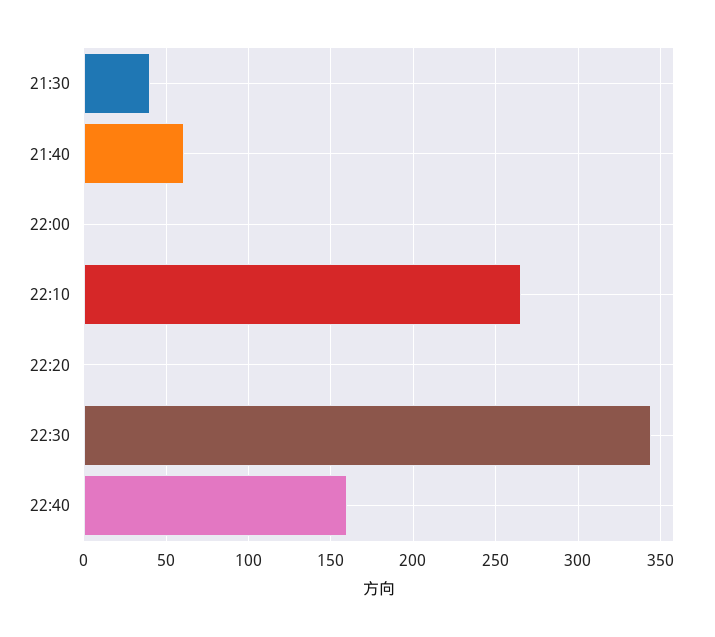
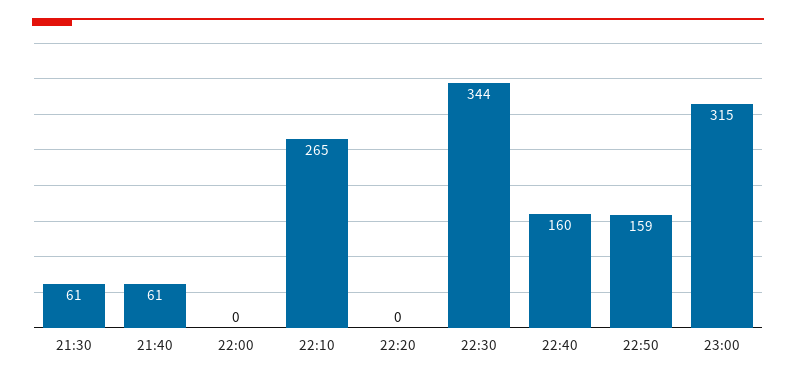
21:30: 40 -> 61
22:50: none -> 159
23:00: none -> 315

